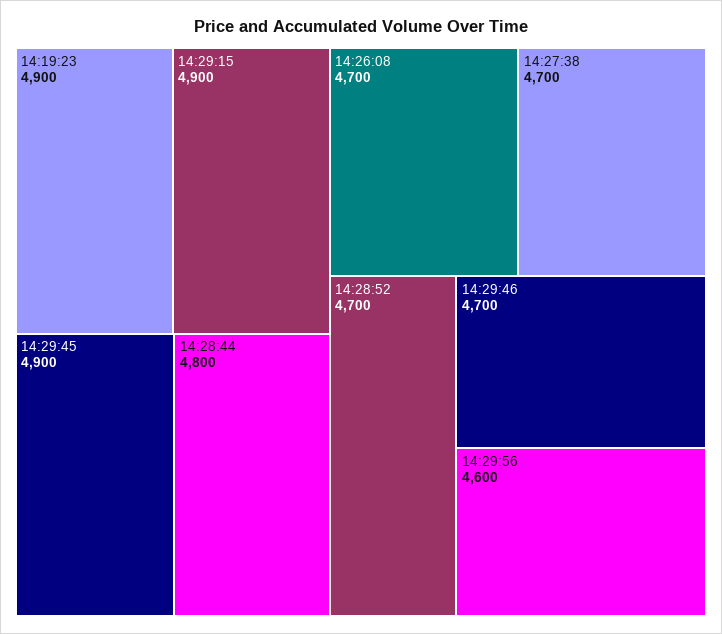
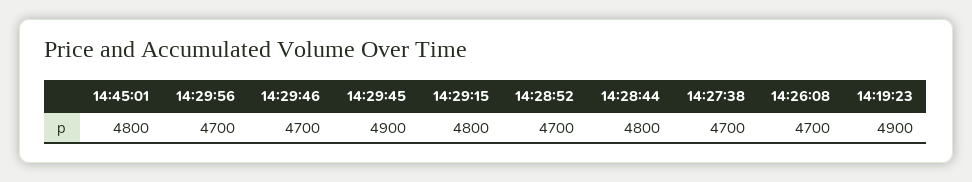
14:29:15: 4900 -> 4800
14:29:56: 4600 -> 4700
14:45:01: none -> 4800

